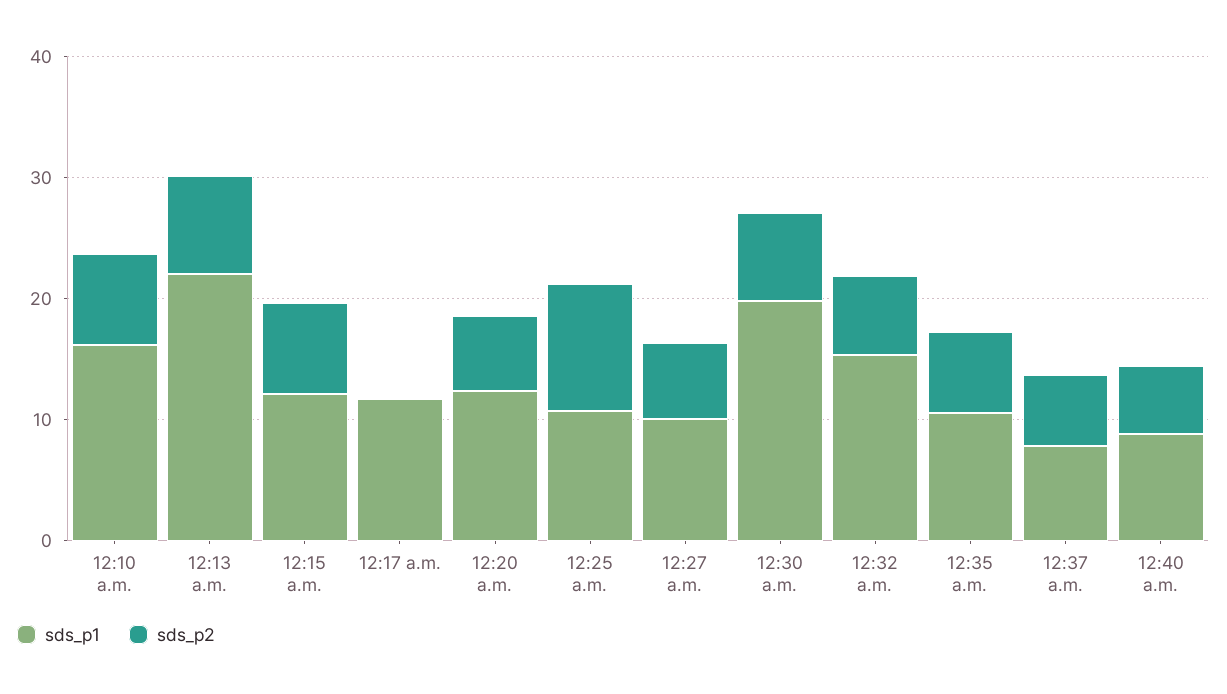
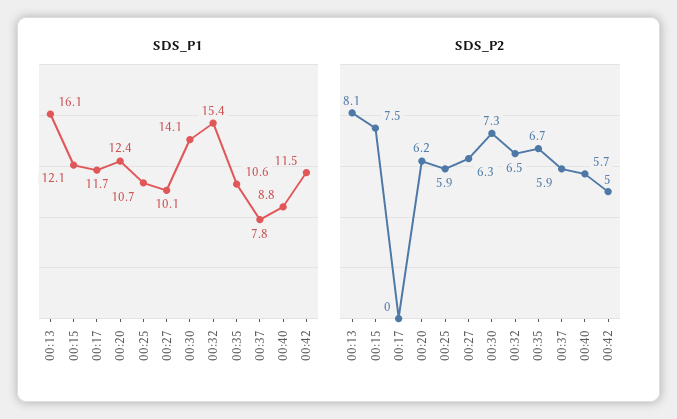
sds_p1, 12:10 a.m.: 16 -> none
sds_p2, 12:10 a.m.: 8 -> none
sds_p1, 12:13 a.m.: 22 -> 16.1
sds_p2, 12:25 a.m.: 10 -> 5.9
sds_p1, 12:30 a.m.: 20 -> 14.1
sds_p1, 00:42: none -> 11.5
sds_p2, 00:42: none -> 5

